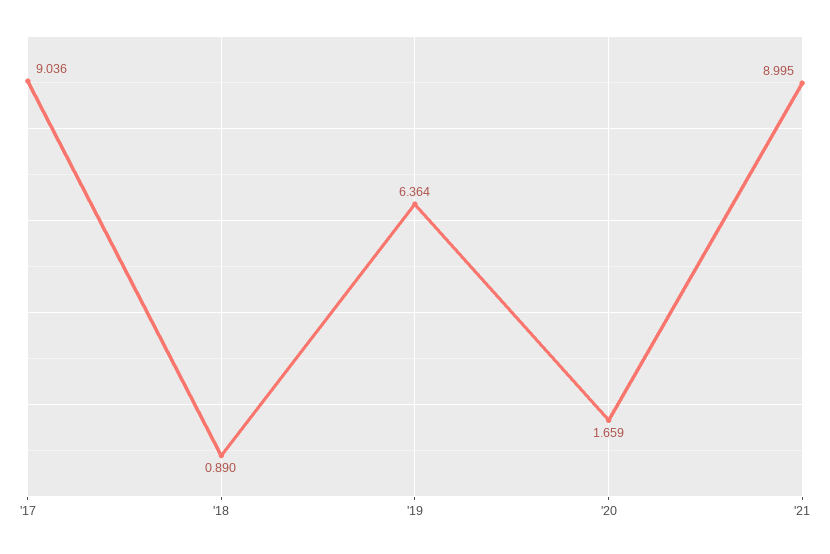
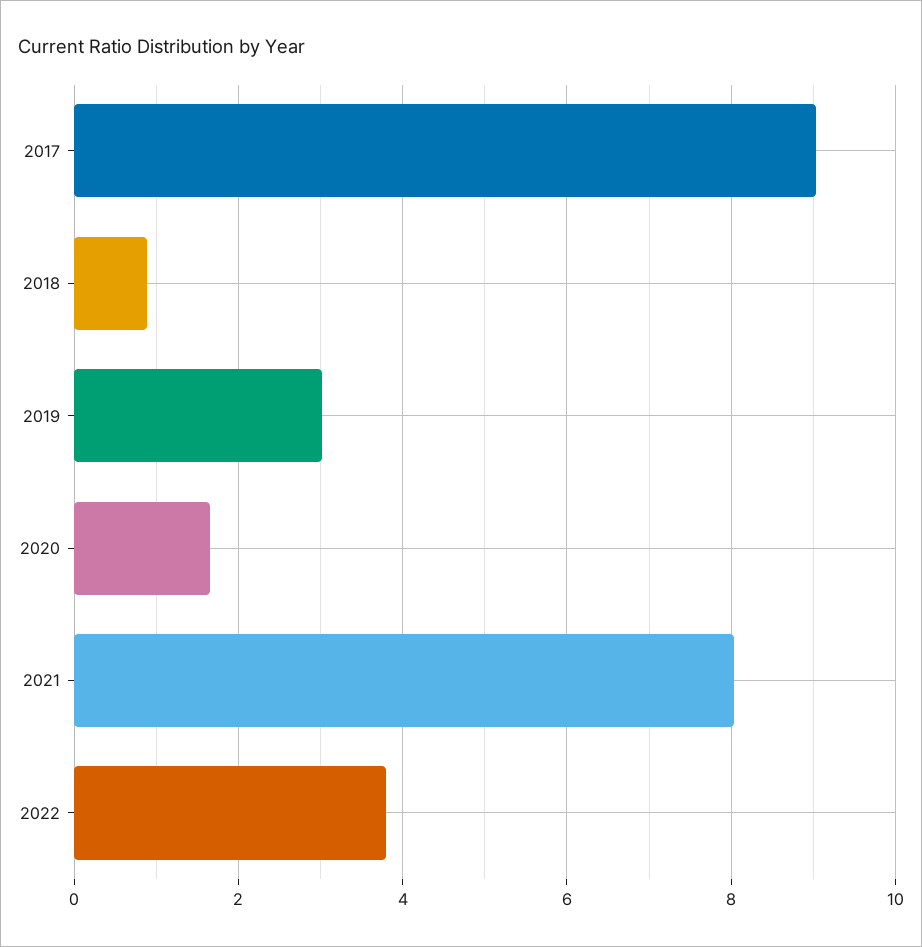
'19: 6.364 -> 3
'21: 8.995 -> 8
2022: none -> 3.8

